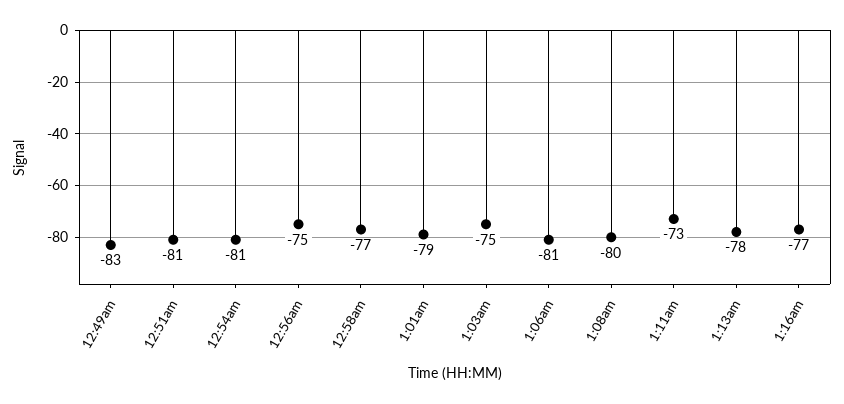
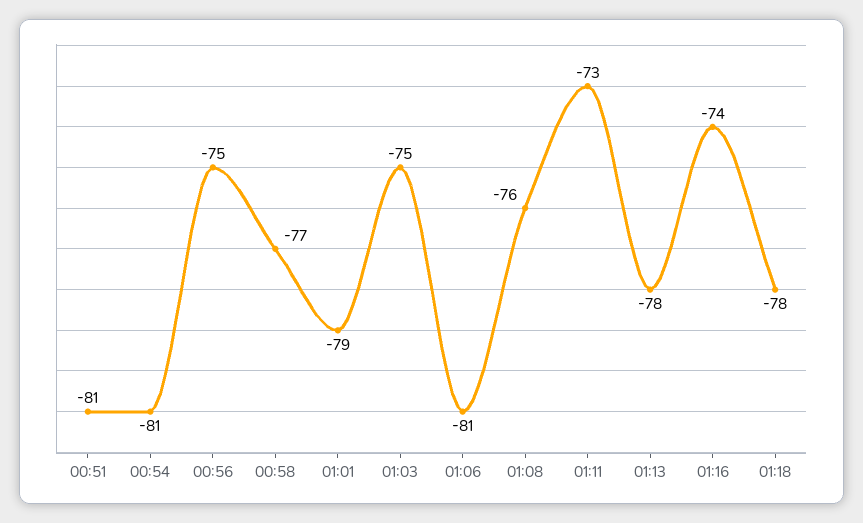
12:49am: -83 -> none
1:08am: -80 -> -76
1:16am: -77 -> -74
01:18: none -> -78

